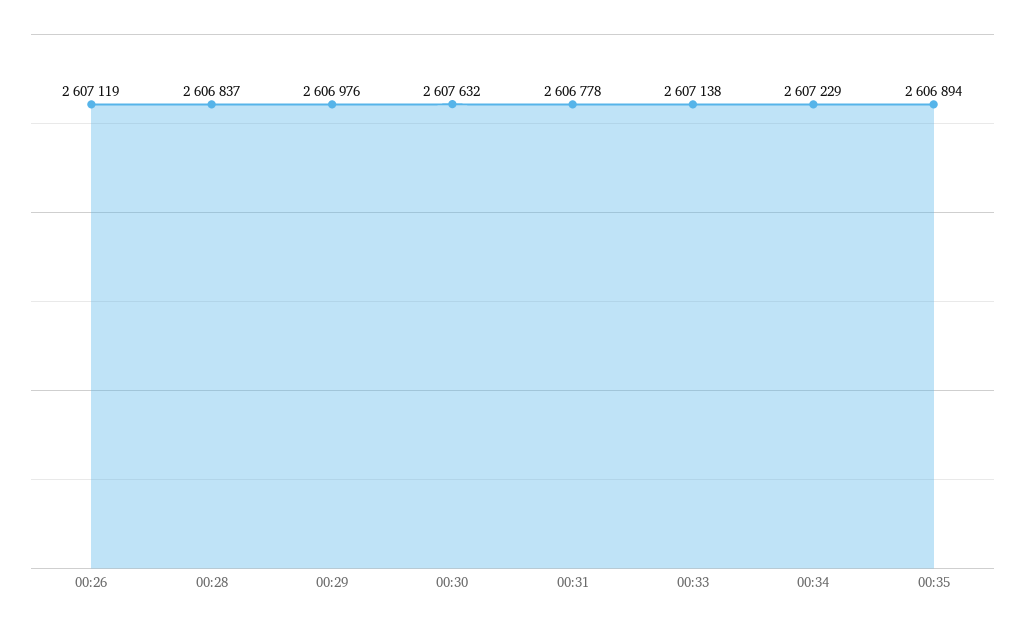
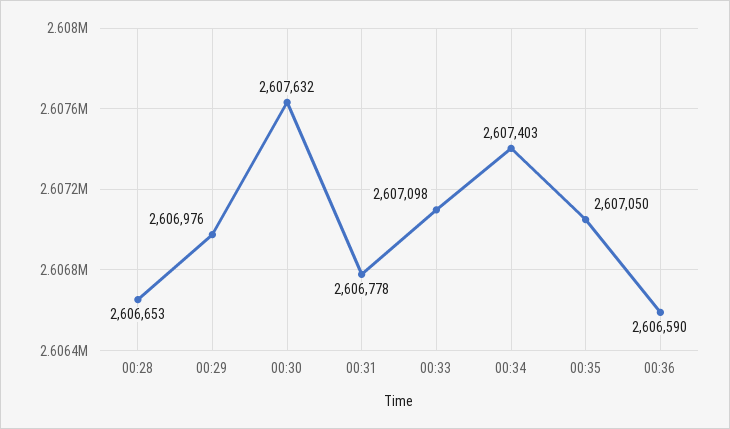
00:26: 2607119 -> none
00:28: 2606837 -> 2606653
00:33: 2607138 -> 2607098
00:34: 2607229 -> 2607403
00:35: 2606894 -> 2607050
00:36: none -> 2606590

